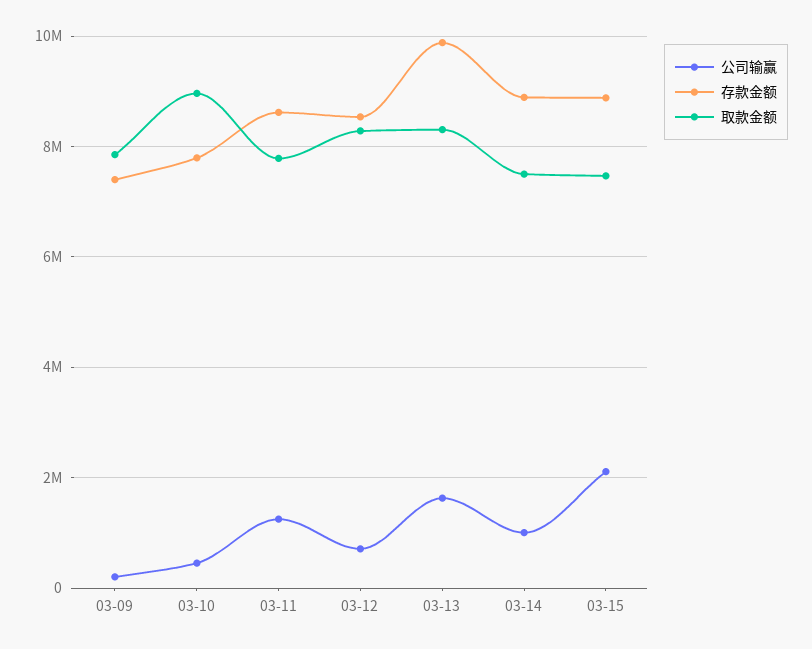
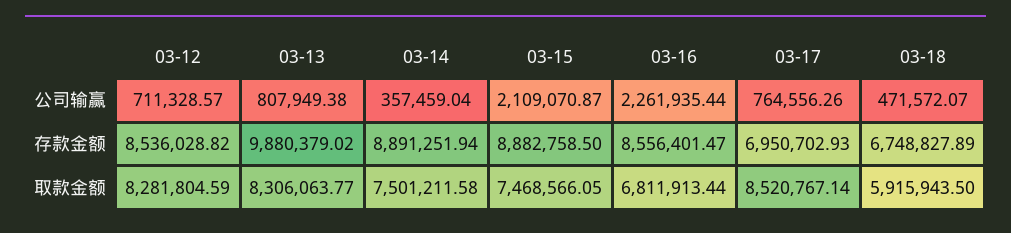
公司输赢, 03-09: 200000 -> none
存款金额, 03-09: 7400000 -> none
取款金额, 03-09: 7800000 -> none
公司输赢, 03-10: 400000 -> none
存款金额, 03-10: 7800000 -> none
取款金额, 03-10: 9000000 -> none
公司输赢, 03-11: 1200000 -> none
存款金额, 03-11: 8600000 -> none
取款金额, 03-11: 7800000 -> none
公司输赢, 03-13: 1600000 -> 807949.38
公司输赢, 03-14: 1000000 -> 357459.04
公司输赢, 03-16: none -> 2261935.44
公司输赢, 03-17: none -> 764556.26
公司输赢, 03-18: none -> 471572.07
存款金额, 03-16: none -> 8556401.47
存款金额, 03-17: none -> 6950702.93
存款金额, 03-18: none -> 6748827.89
取款金额, 03-16: none -> 6811913.44
取款金额, 03-17: none -> 8520767.14
取款金额, 03-18: none -> 5915943.5

